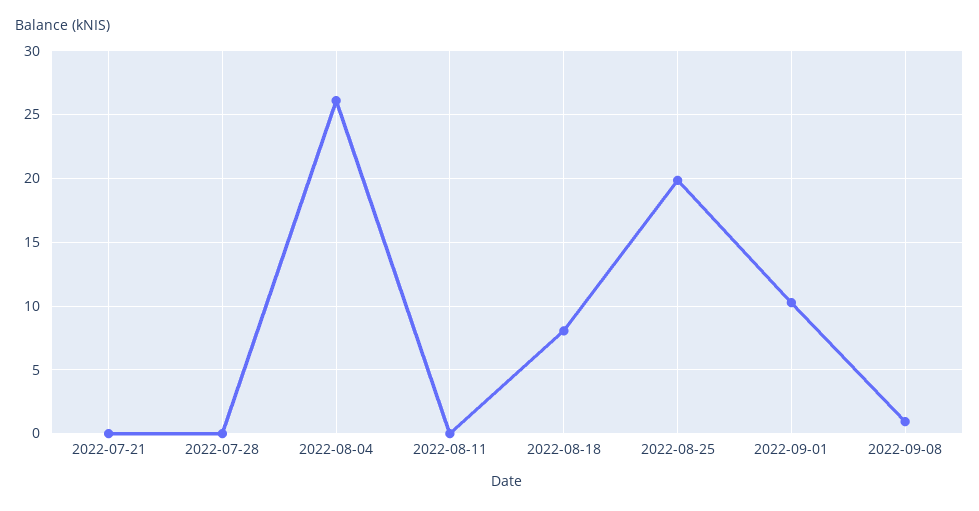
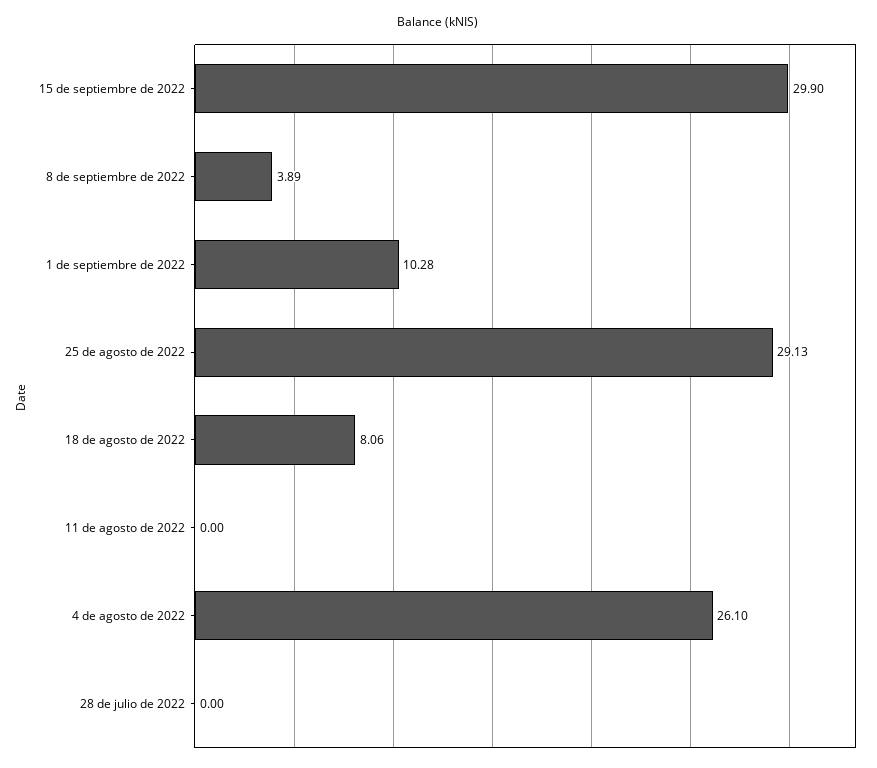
2022-07-21: 0 -> none
2022-08-25: 20 -> 29.13
2022-09-08: 1 -> 3.89
15 de septiembre de 2022: none -> 29.9

